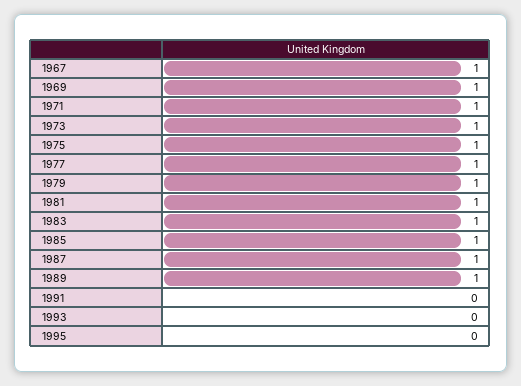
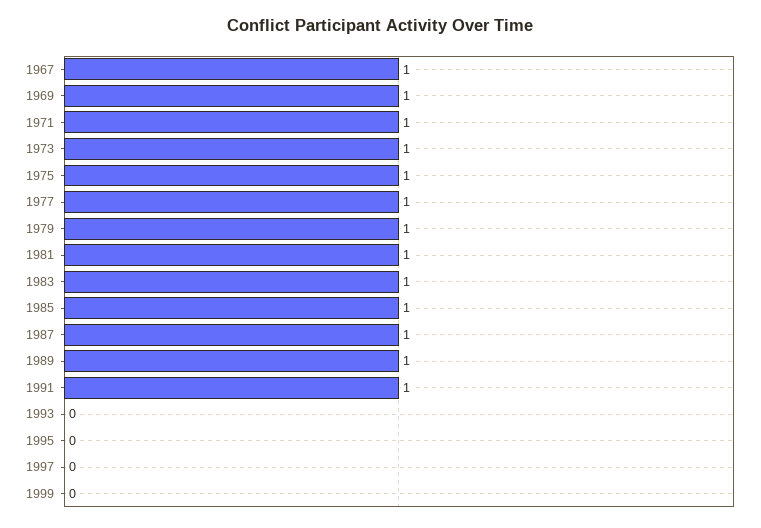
1991: 0 -> 1
1997: none -> 0
1999: none -> 0

